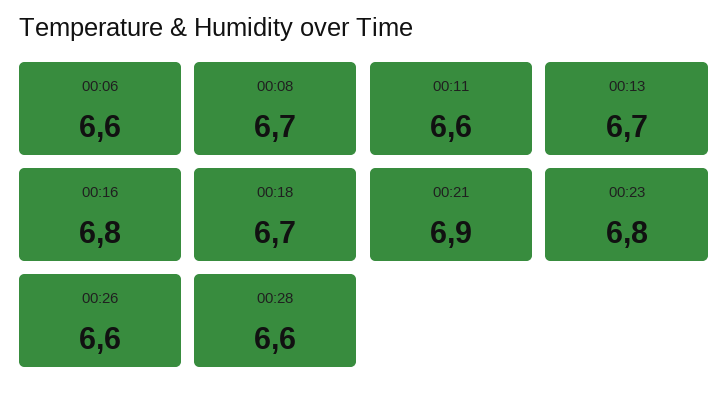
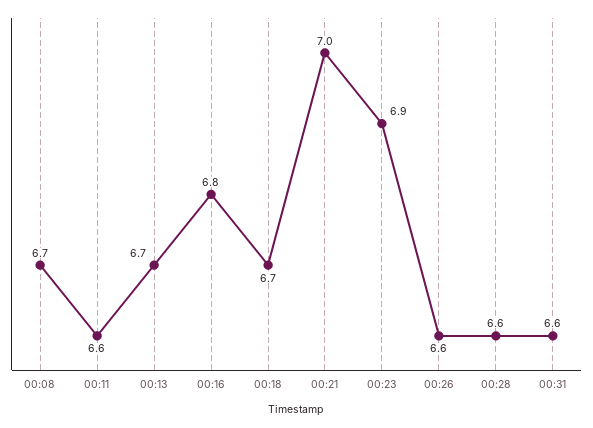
00:06: 6.6 -> none
00:21: 6.9 -> 7
00:23: 6.8 -> 6.9
00:31: none -> 6.6

